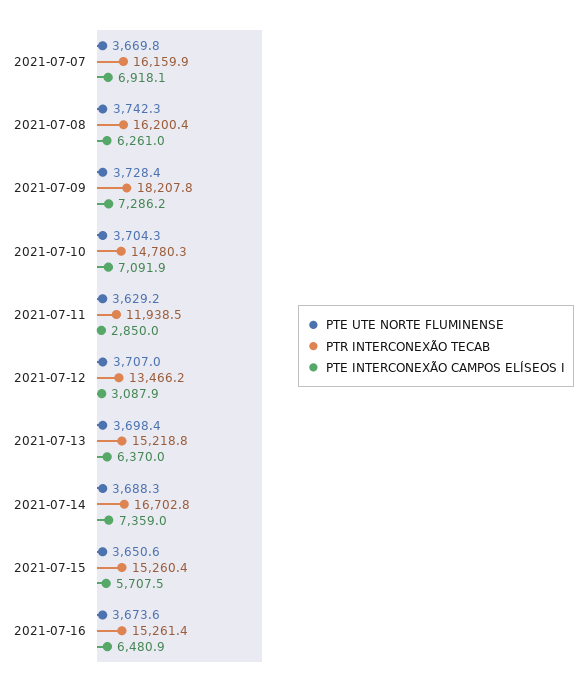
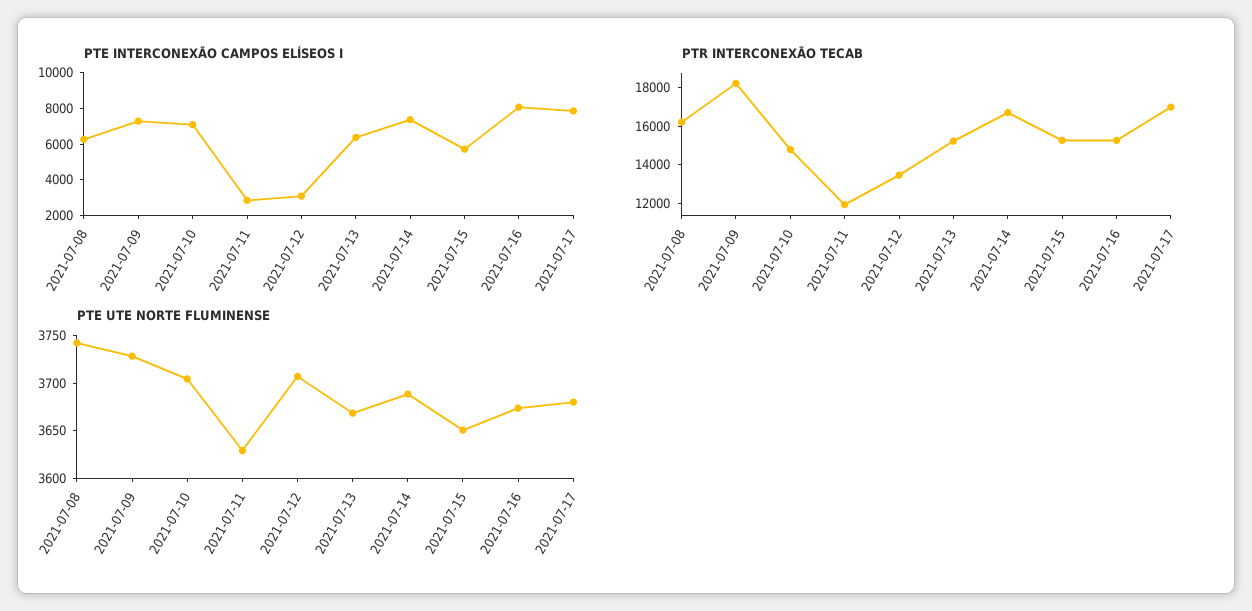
PTE UTE NORTE FLUMINENSE, 2021-07-07: 3669.8 -> none
PTR INTERCONEXÃO TECAB, 2021-07-07: 16159.9 -> none
PTE INTERCONEXÃO CAMPOS ELÍSEOS I, 2021-07-07: 6918.1 -> none
PTE UTE NORTE FLUMINENSE, 2021-07-13: 3698.4 -> 3670
PTE INTERCONEXÃO CAMPOS ELÍSEOS I, 2021-07-16: 6480.9 -> 8000
PTE INTERCONEXÃO CAMPOS ELÍSEOS I, 2021-07-17: none -> 8000
PTR INTERCONEXÃO TECAB, 2021-07-17: none -> 17000
PTE UTE NORTE FLUMINENSE, 2021-07-17: none -> 3680

